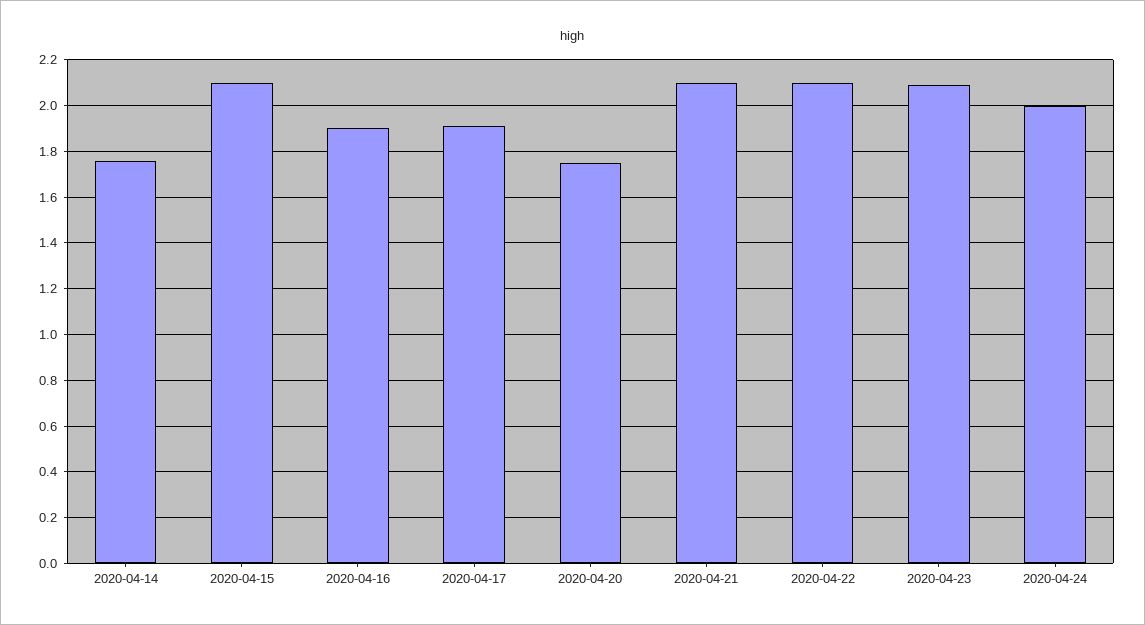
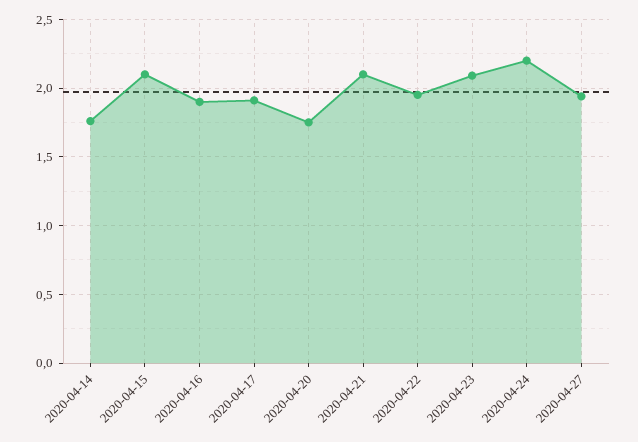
2020-04-22: 2.1 -> 1.95
2020-04-24: 2 -> 2.2
2020-04-27: none -> 1.95

